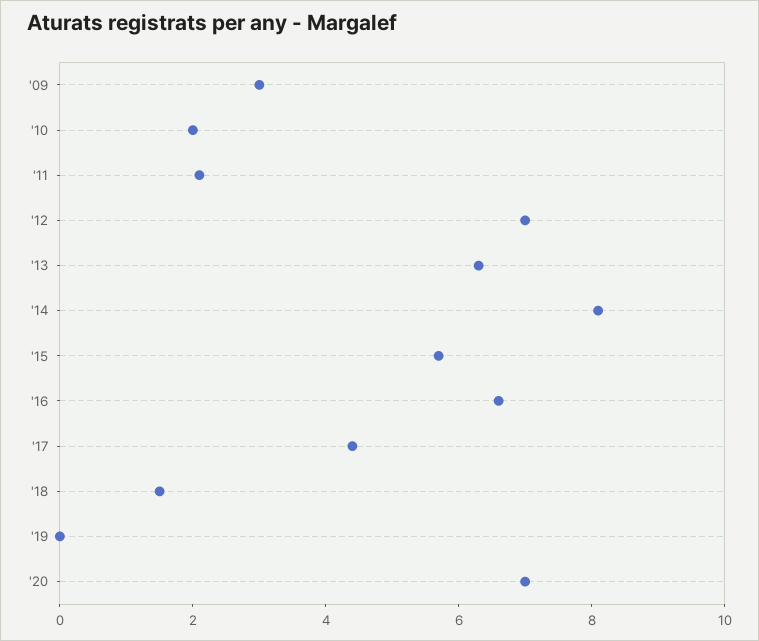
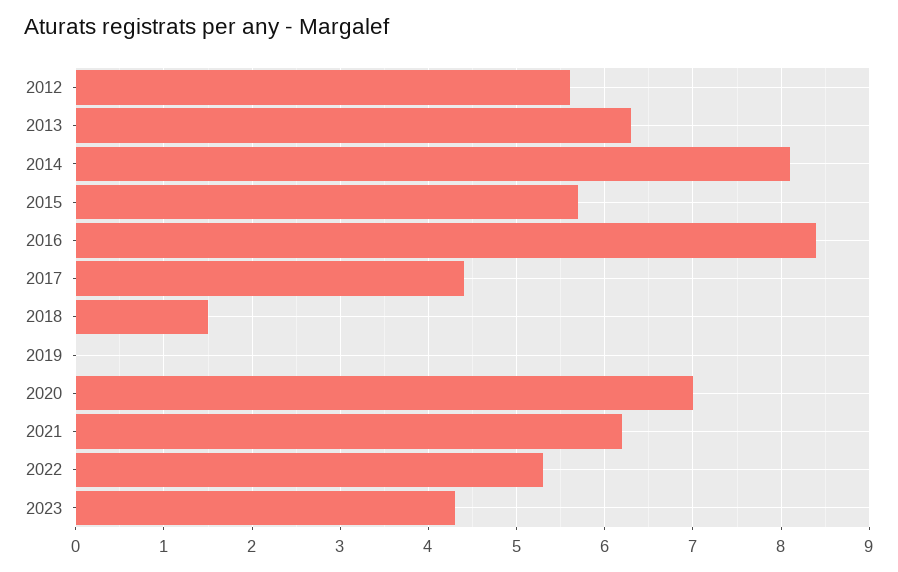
'09: 3 -> none
'10: 2 -> none
'11: 2 -> none
'12: 7 -> 5.6
'16: 6.5 -> 8.4
2021: none -> 6.2
2022: none -> 5.3
2023: none -> 4.3

